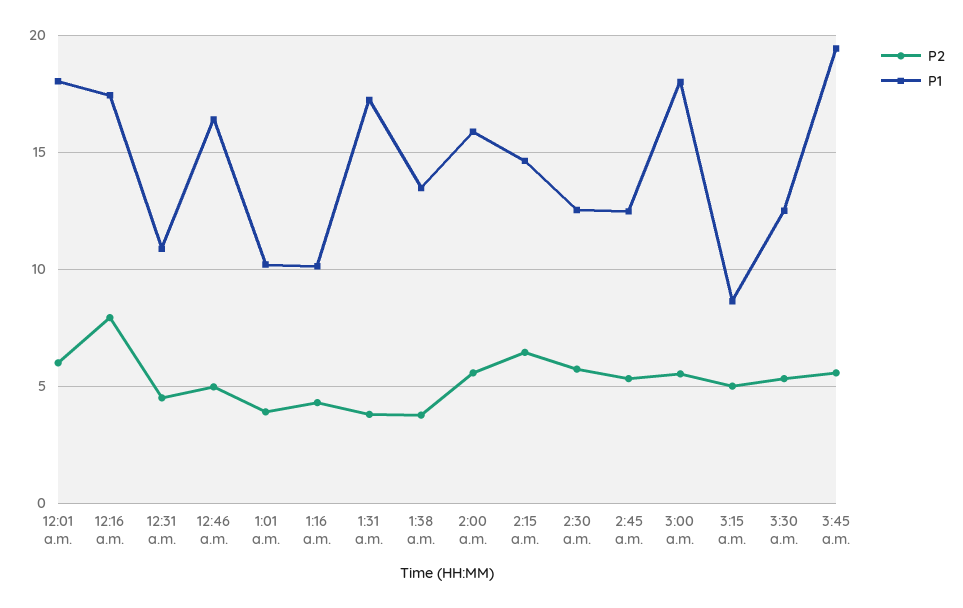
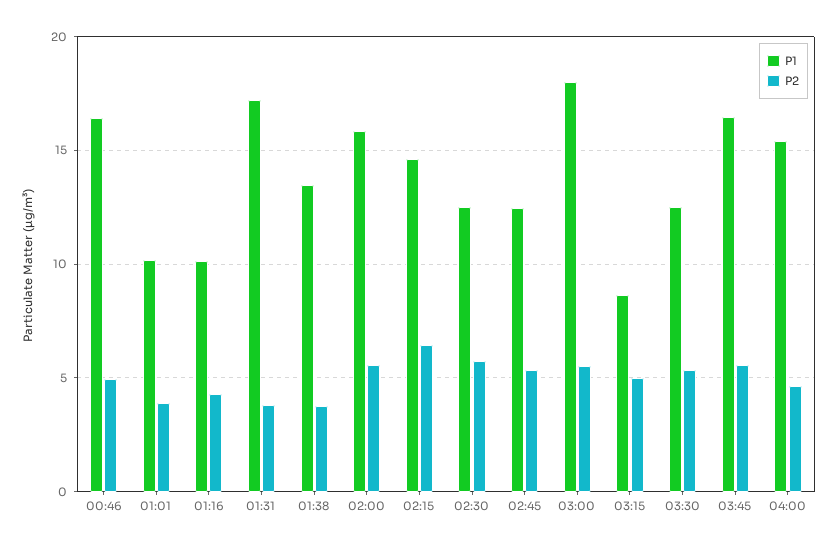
P2, 12:01 a.m.: 6 -> none
P1, 12:01 a.m.: 18 -> none
P2, 12:16 a.m.: 8 -> none
P1, 12:16 a.m.: 17.5 -> none
P2, 12:31 a.m.: 4.5 -> none
P1, 12:31 a.m.: 11 -> none
P1, 3:45 a.m.: 19.5 -> 16.5
P1, 04:00: none -> 15.5
P2, 04:00: none -> 4.5

